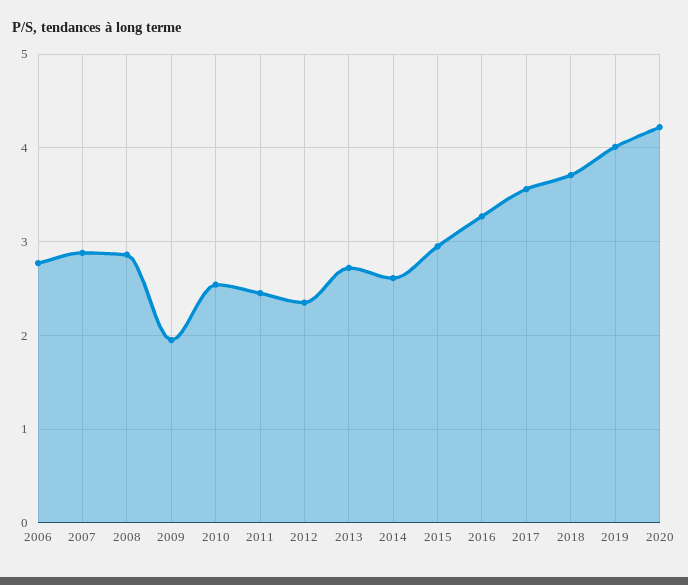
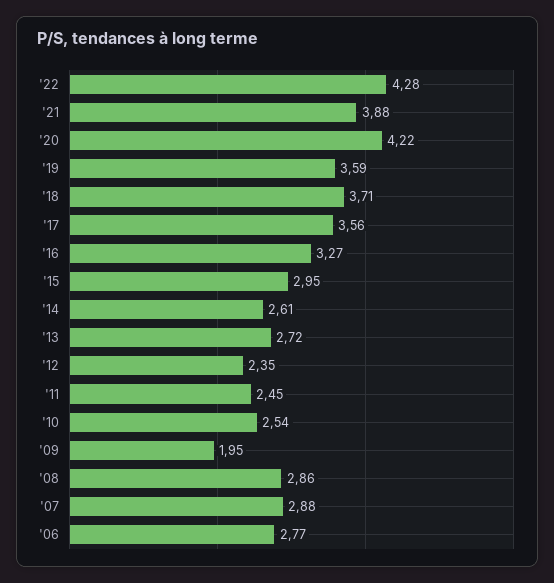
2019: 4 -> 3.59
'22: none -> 4.28
'21: none -> 3.88

